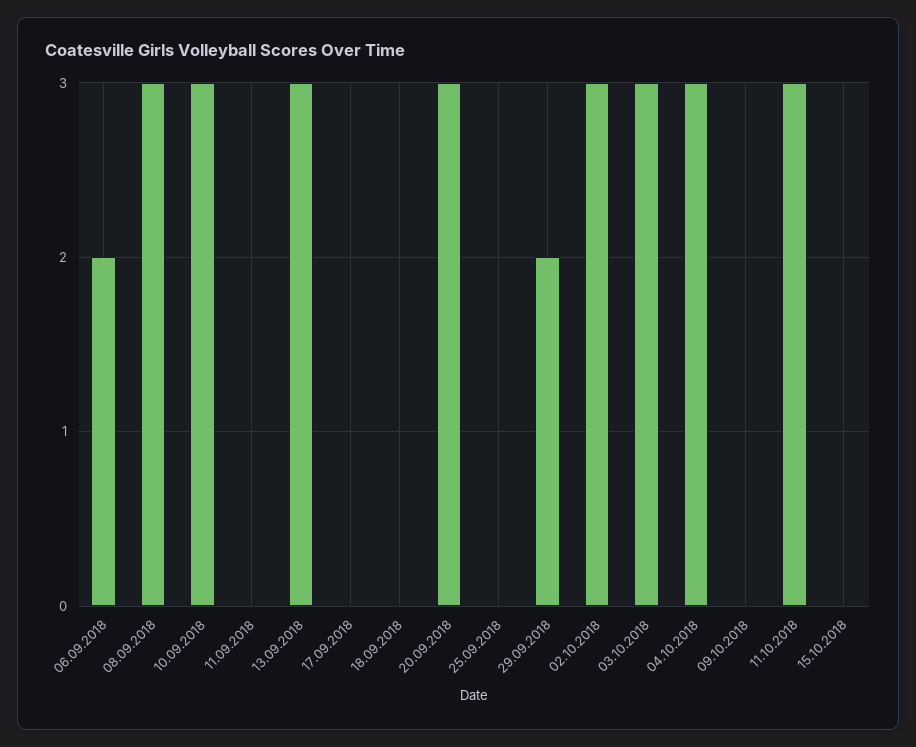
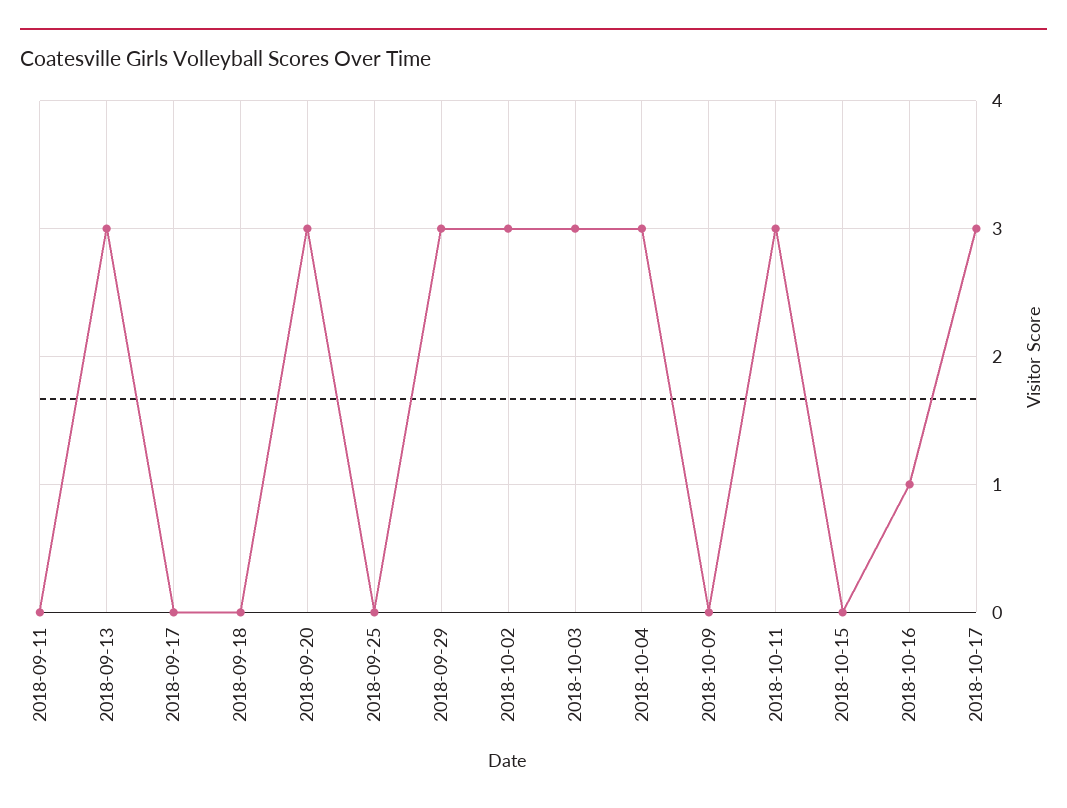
06.09.2018: 2 -> none
08.09.2018: 3 -> none
10.09.2018: 3 -> none
29.09.2018: 2 -> 3
2018-10-16: none -> 1
2018-10-17: none -> 3

